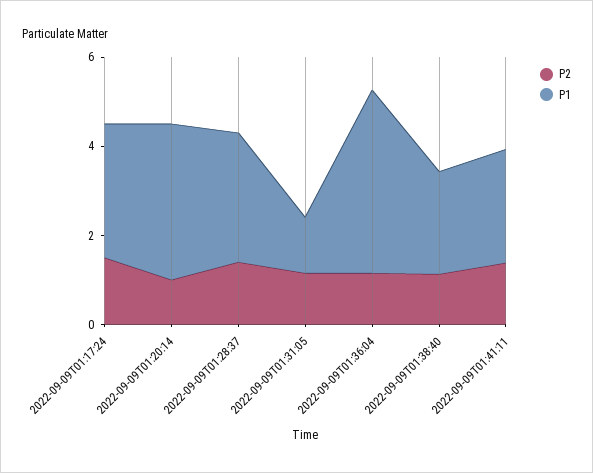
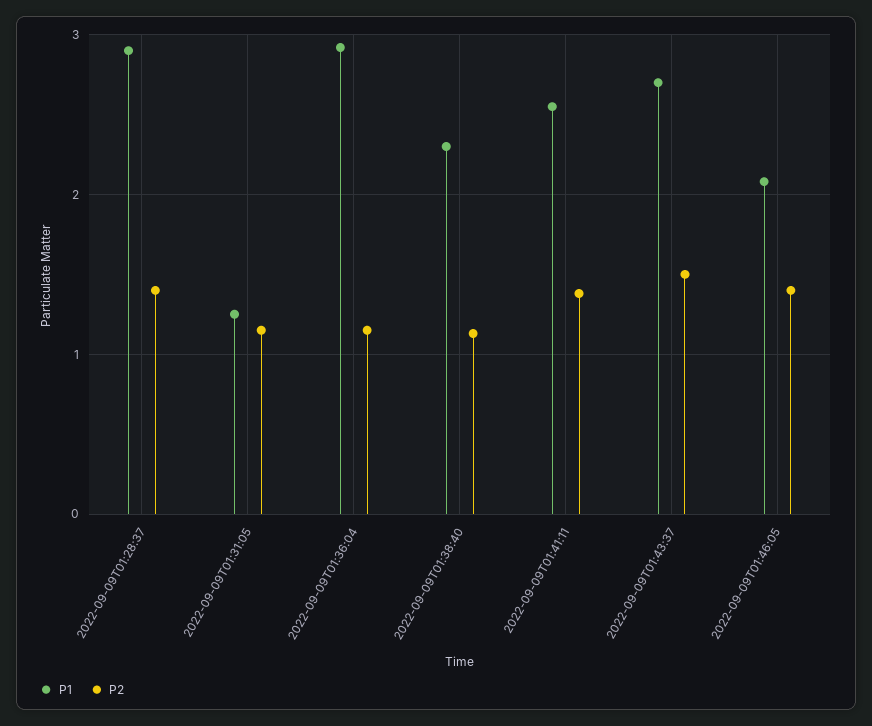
P2, 2022-09-09T01:17:24: 1.5 -> none
P1, 2022-09-09T01:17:24: 3 -> none
P2, 2022-09-09T01:20:14: 1 -> none
P1, 2022-09-09T01:20:14: 3.5 -> none
P1, 2022-09-09T01:36:04: 4 -> 2.9
P1, 2022-09-09T01:43:37: none -> 2.7
P2, 2022-09-09T01:43:37: none -> 1.5
P1, 2022-09-09T01:46:05: none -> 2.1
P2, 2022-09-09T01:46:05: none -> 1.4

